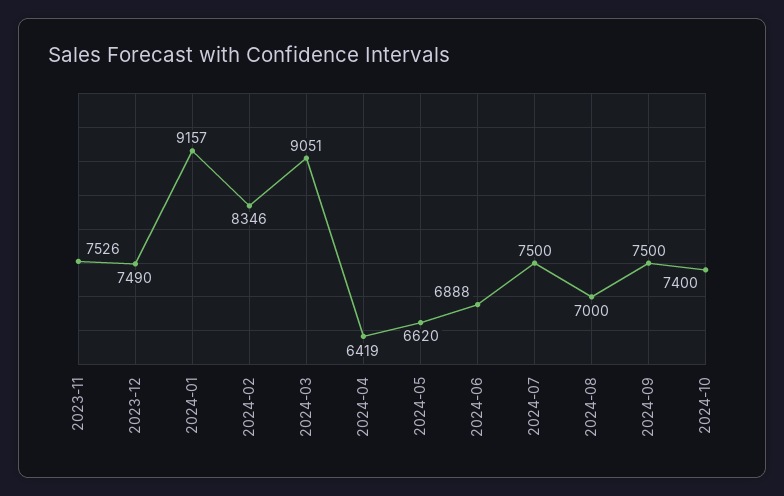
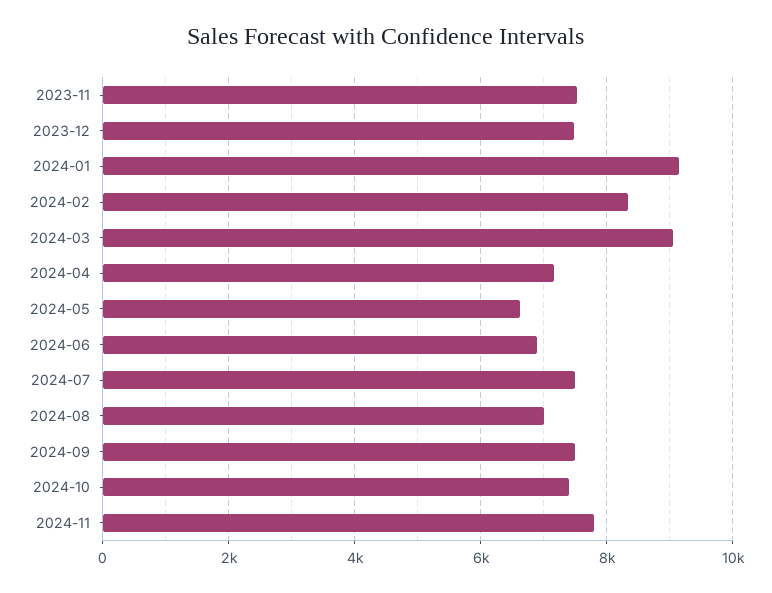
2024-04: 6419 -> 7200
2024-11: none -> 7800

